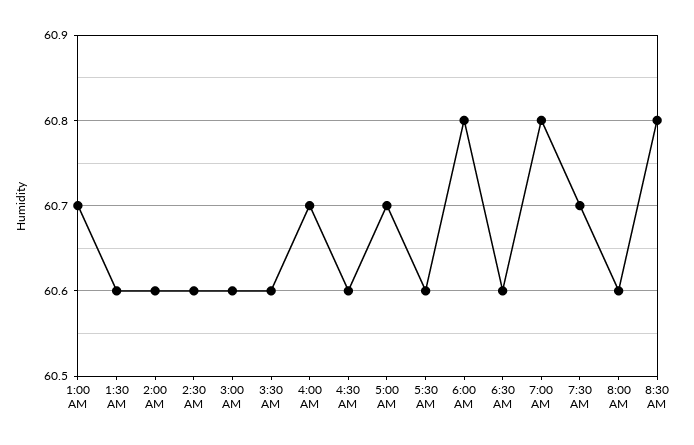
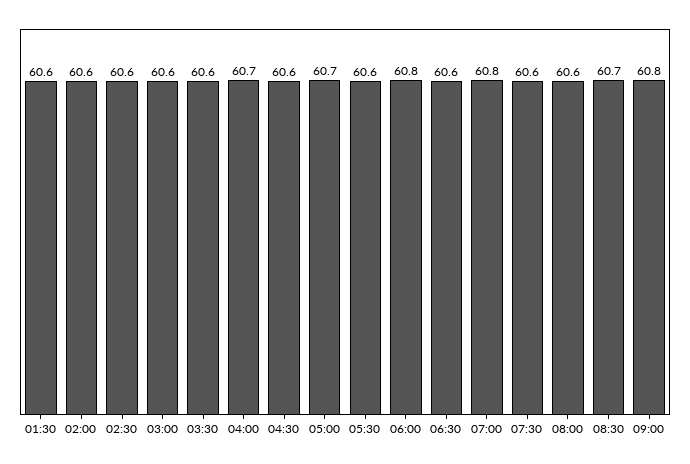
1:00 AM: 60.7 -> none
7:30 AM: 60.7 -> 60.6
8:30 AM: 60.8 -> 60.7
09:00: none -> 60.8

